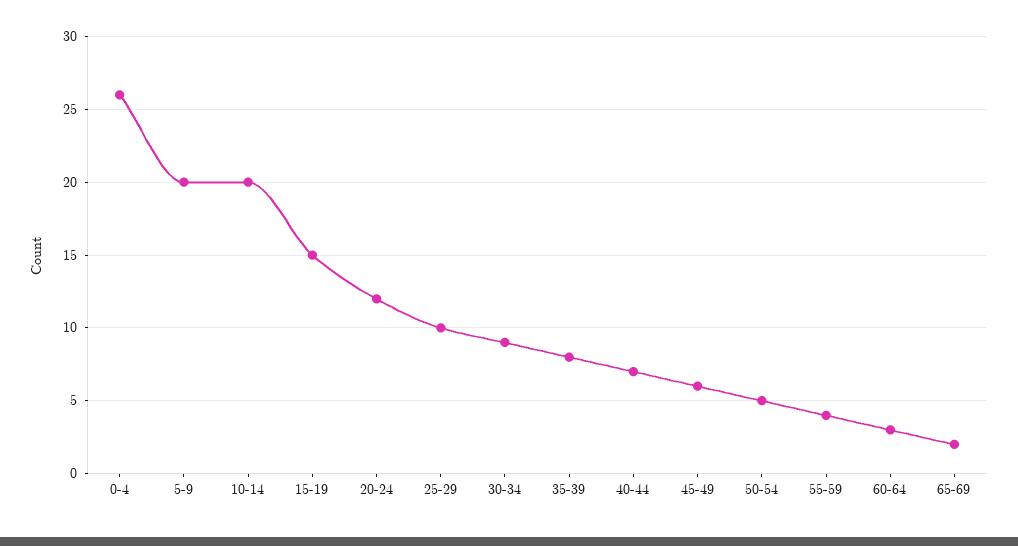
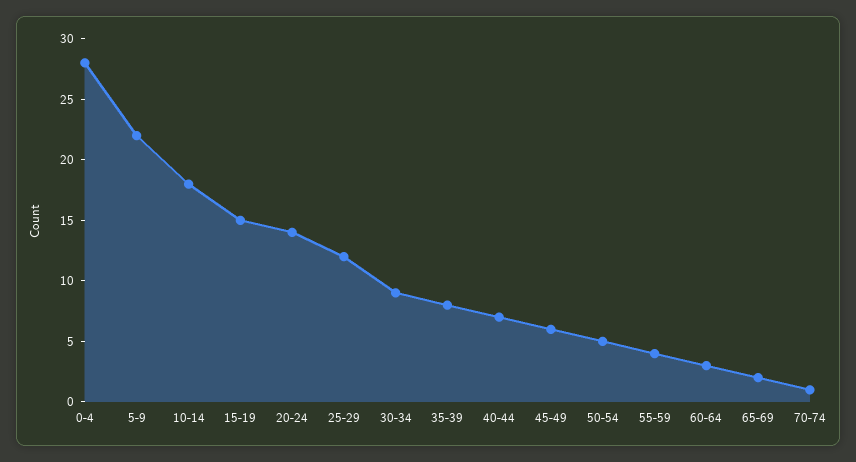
0-4: 26 -> 28
5-9: 20 -> 22
10-14: 20 -> 18
20-24: 12 -> 14
25-29: 10 -> 12
70-74: none -> 1

